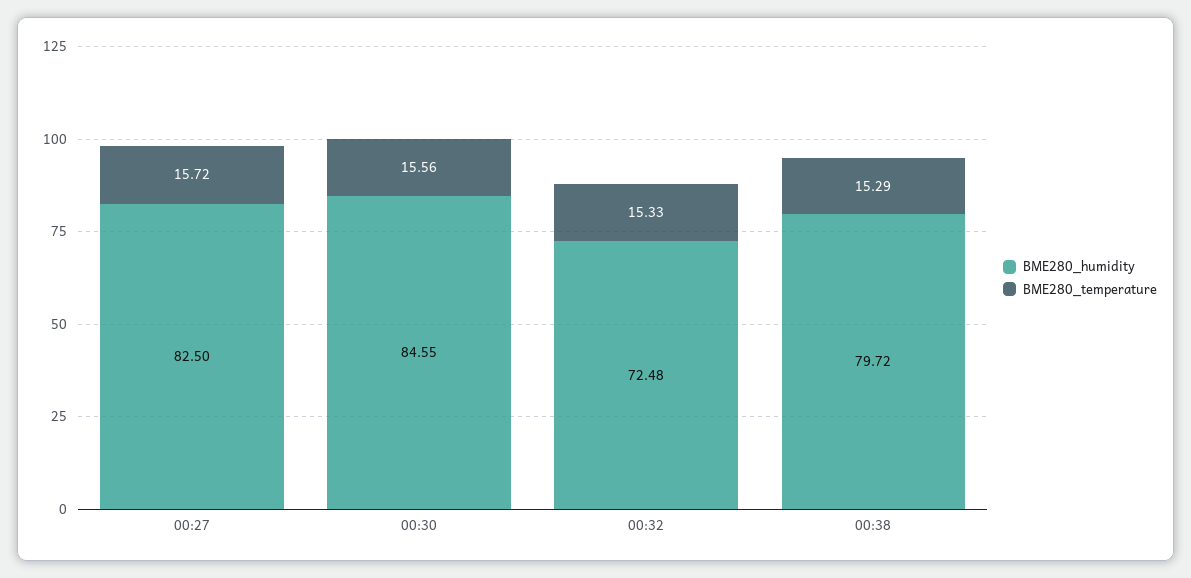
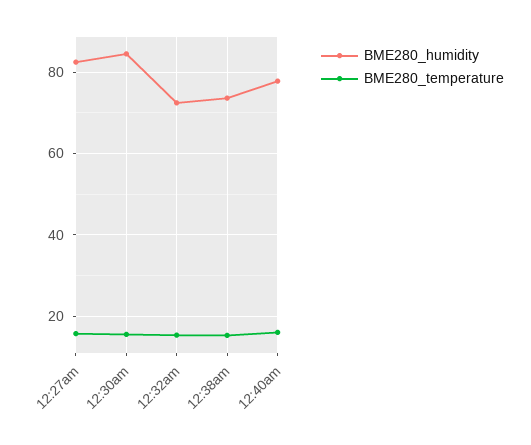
BME280_humidity, 00:38: 79.72 -> 74
BME280_humidity, 12:40am: none -> 78
BME280_temperature, 12:40am: none -> 16

